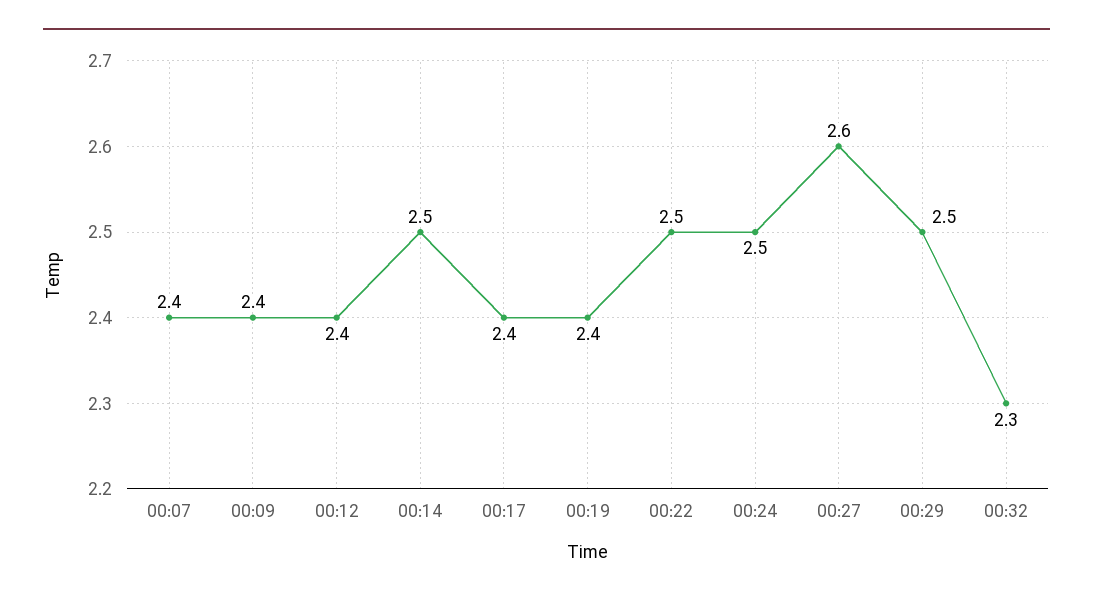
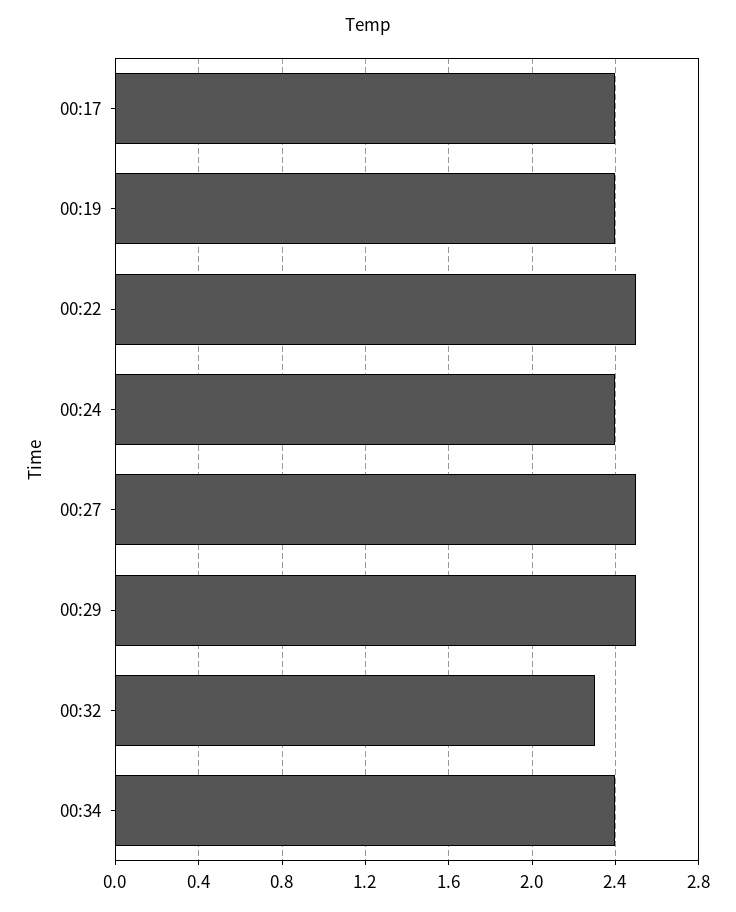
00:07: 2.4 -> none
00:09: 2.4 -> none
00:12: 2.4 -> none
00:14: 2.5 -> none
00:24: 2.5 -> 2.4
00:27: 2.6 -> 2.5
00:34: none -> 2.4

